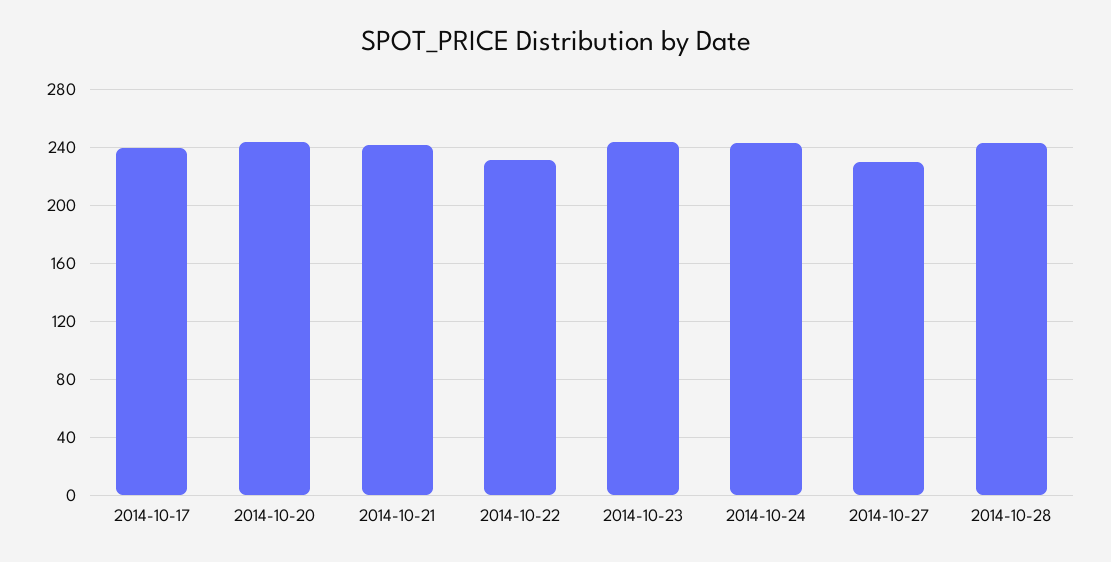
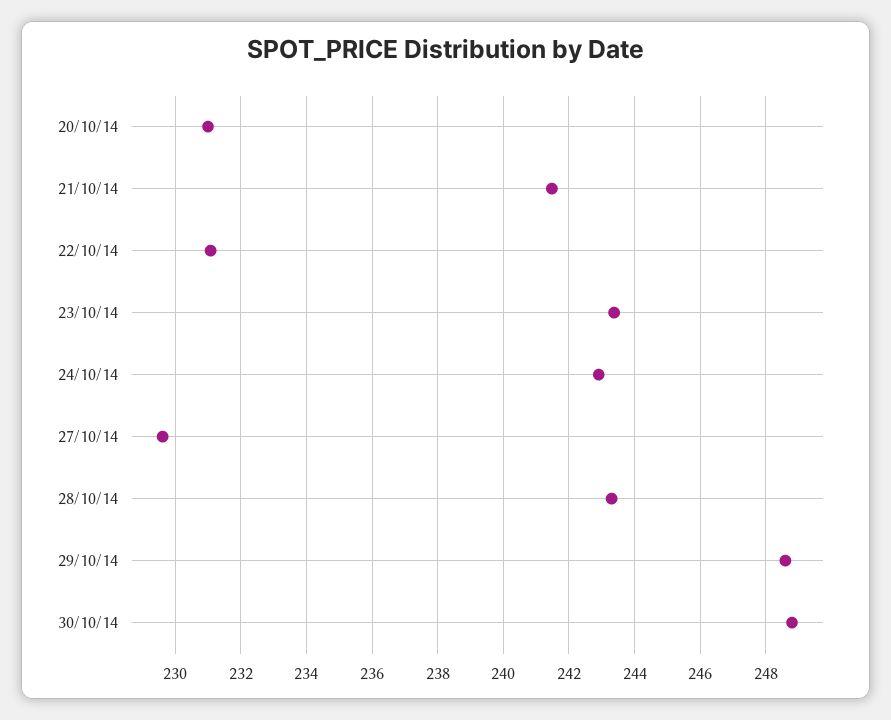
2014-10-17: 240 -> none
2014-10-20: 245 -> 231
29/10/14: none -> 248.6
30/10/14: none -> 248.8

